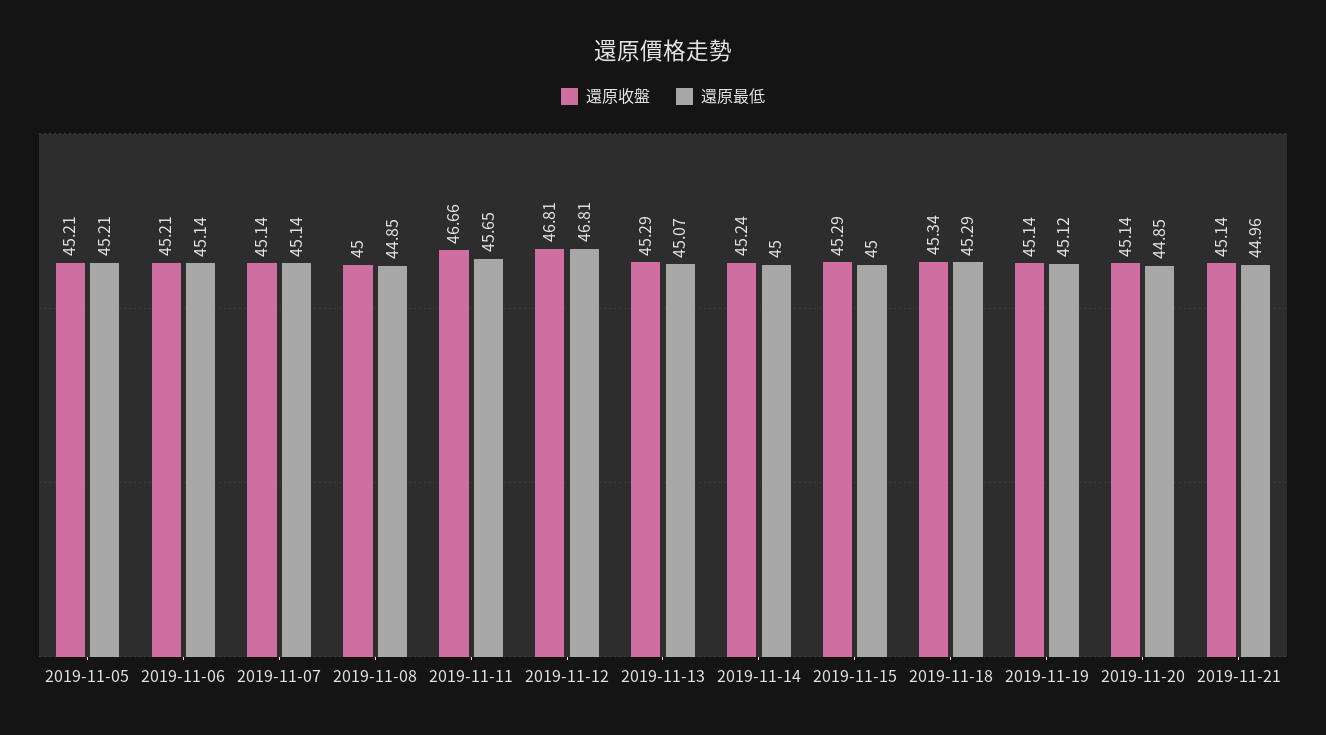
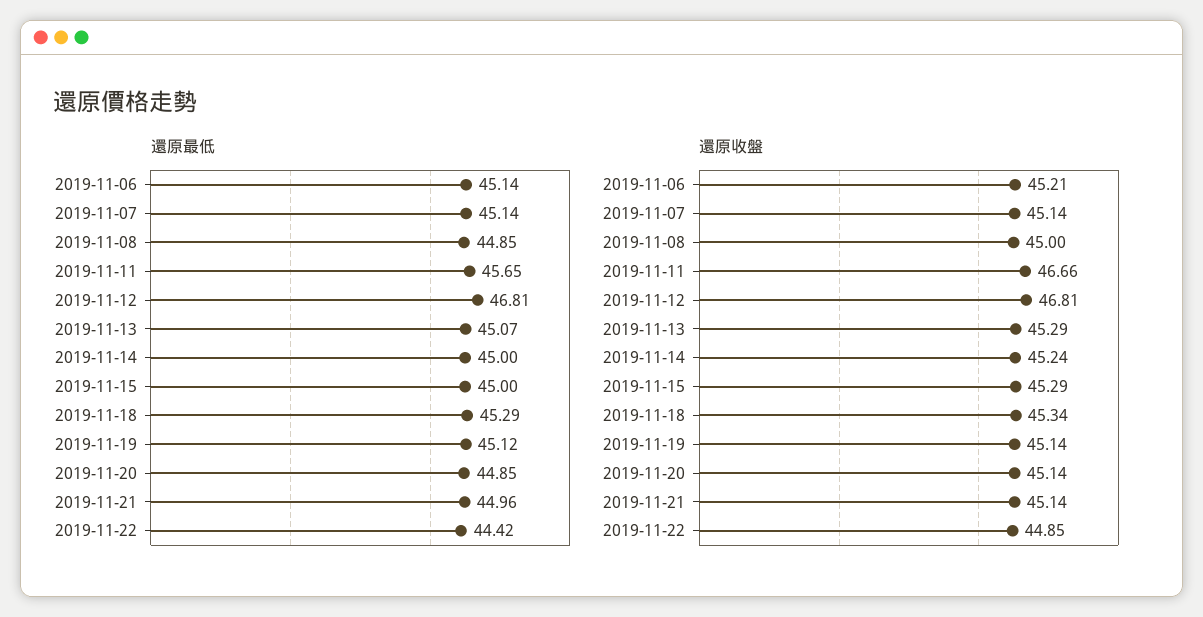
還原收盤, 2019-11-05: 45.21 -> none
還原最低, 2019-11-05: 45.21 -> none
還原最低, 2019-11-22: none -> 44.42
還原收盤, 2019-11-22: none -> 44.85

